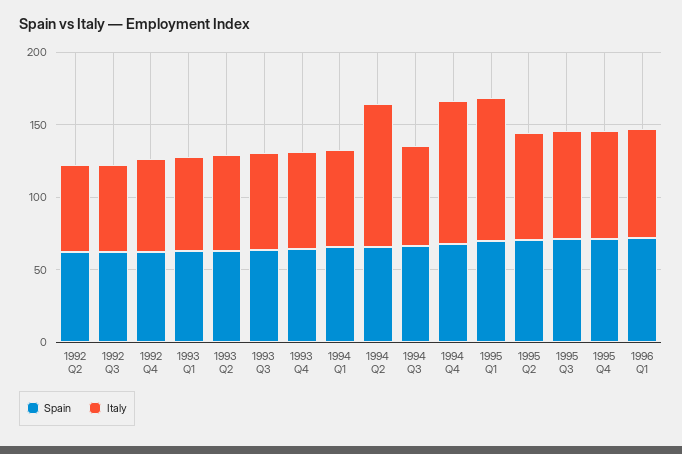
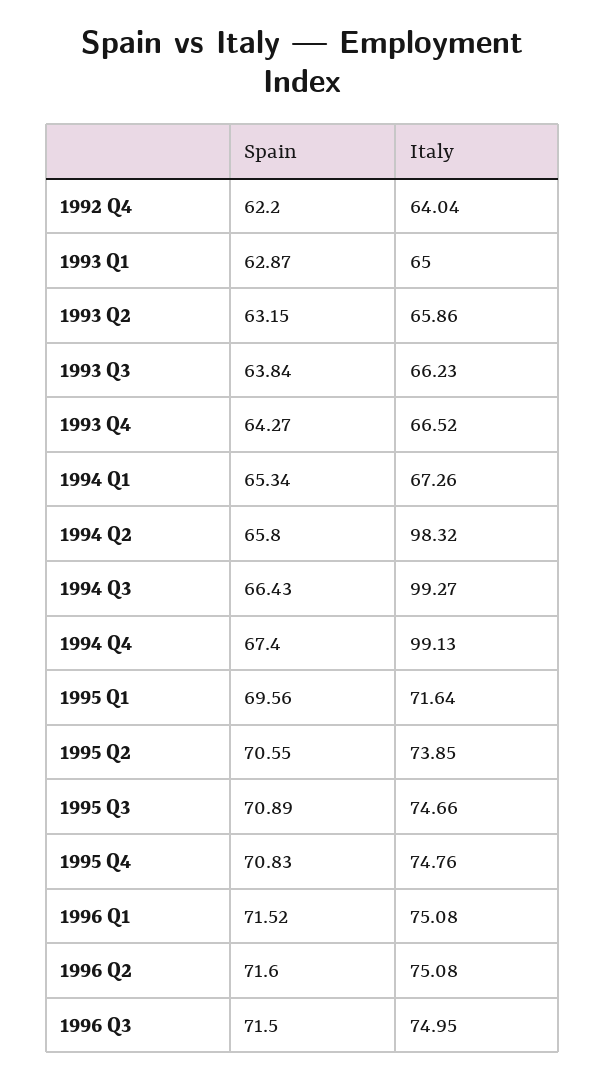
Spain, 1992 Q2: 60 -> none
Italy, 1992 Q2: 60 -> none
Spain, 1992 Q3: 60 -> none
Italy, 1992 Q3: 60 -> none
Italy, 1994 Q3: 70 -> 99.27
Italy, 1995 Q1: 100 -> 71.64
Spain, 1996 Q2: none -> 71.6
Italy, 1996 Q2: none -> 75.08
Spain, 1996 Q3: none -> 71.5
Italy, 1996 Q3: none -> 74.95

